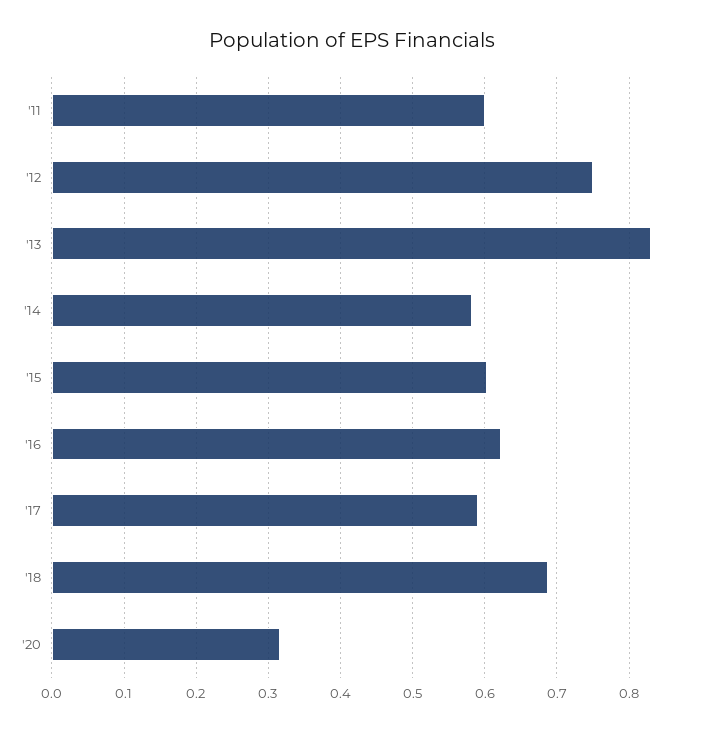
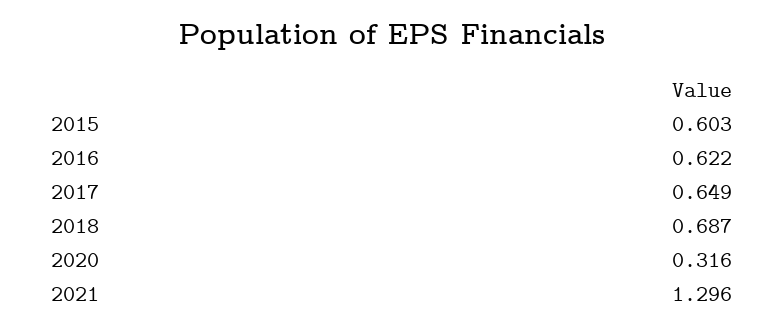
'11: 0.6 -> none
'12: 0.75 -> none
'13: 0.83 -> none
'14: 0.58 -> none
'17: 0.59 -> 0.649
2021: none -> 1.296

